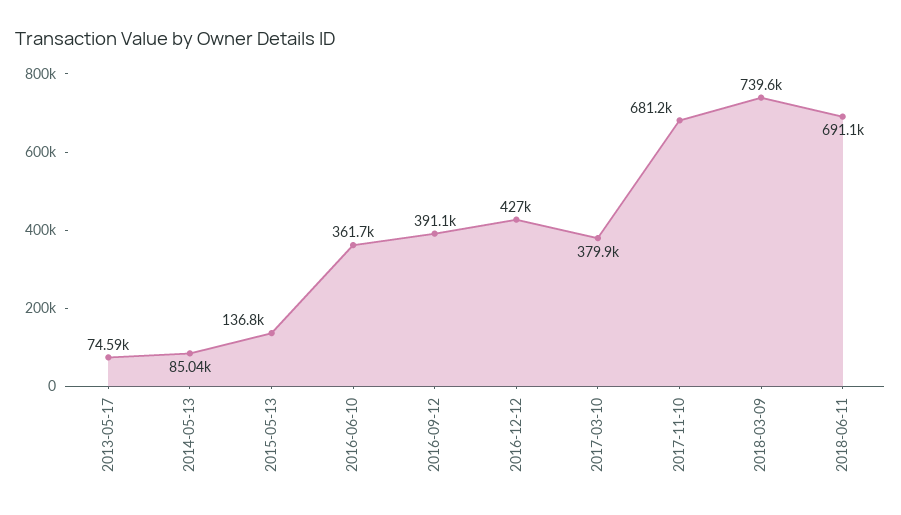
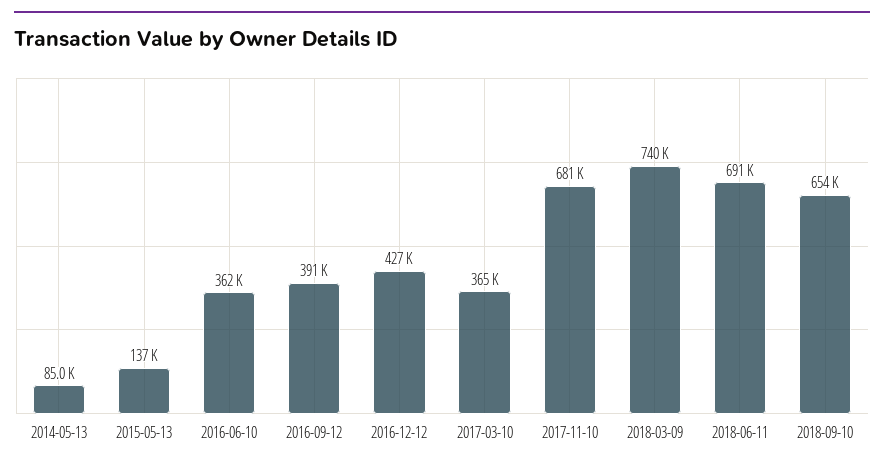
2013-05-17: 74590 -> none
2017-03-10: 379900 -> 365000
2018-09-10: none -> 654000

